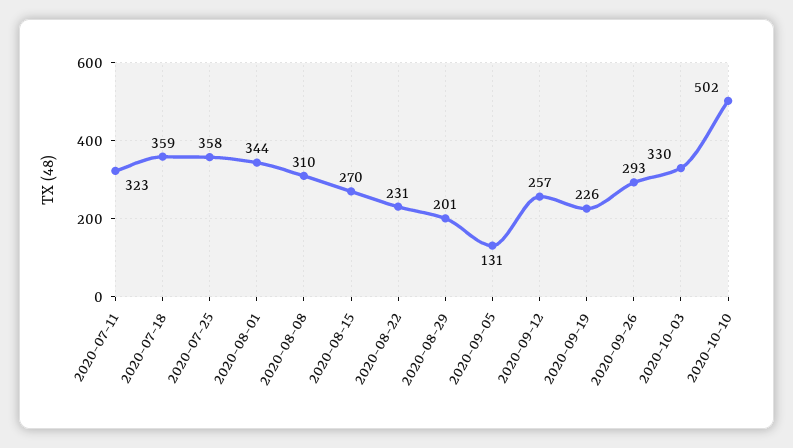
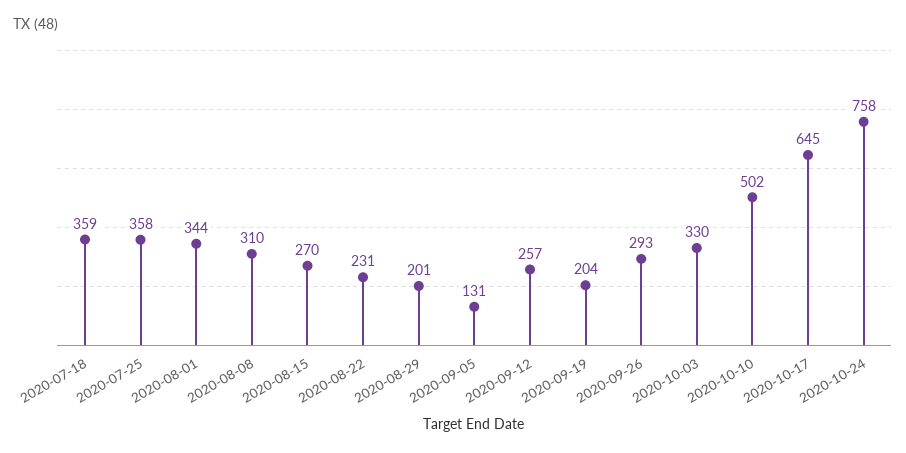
2020-07-11: 323 -> none
2020-09-19: 226 -> 204
2020-10-17: none -> 645
2020-10-24: none -> 758

